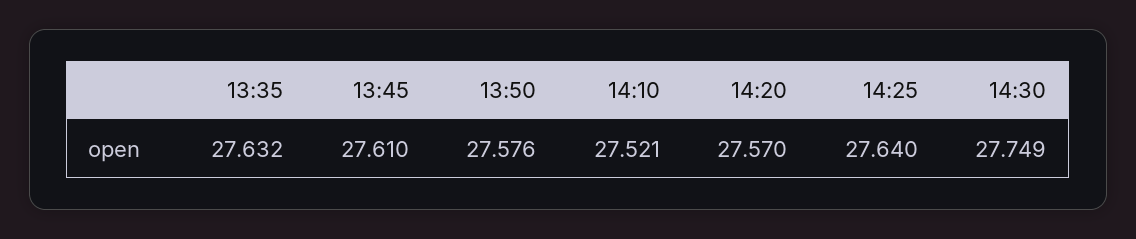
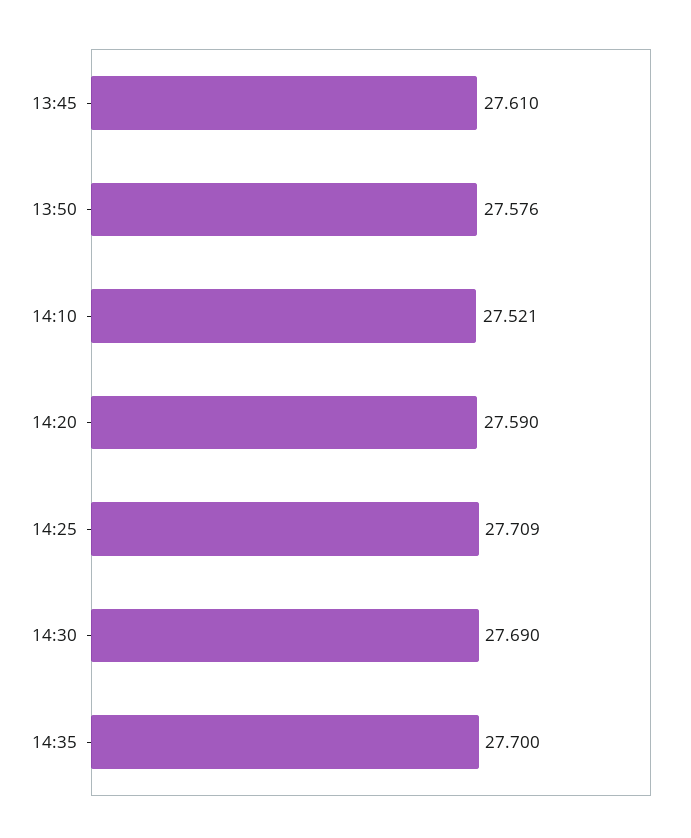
13:35: 27.632 -> none
14:20: 27.57 -> 27.59
14:25: 27.64 -> 27.709
14:30: 27.749 -> 27.69
14:35: none -> 27.7

